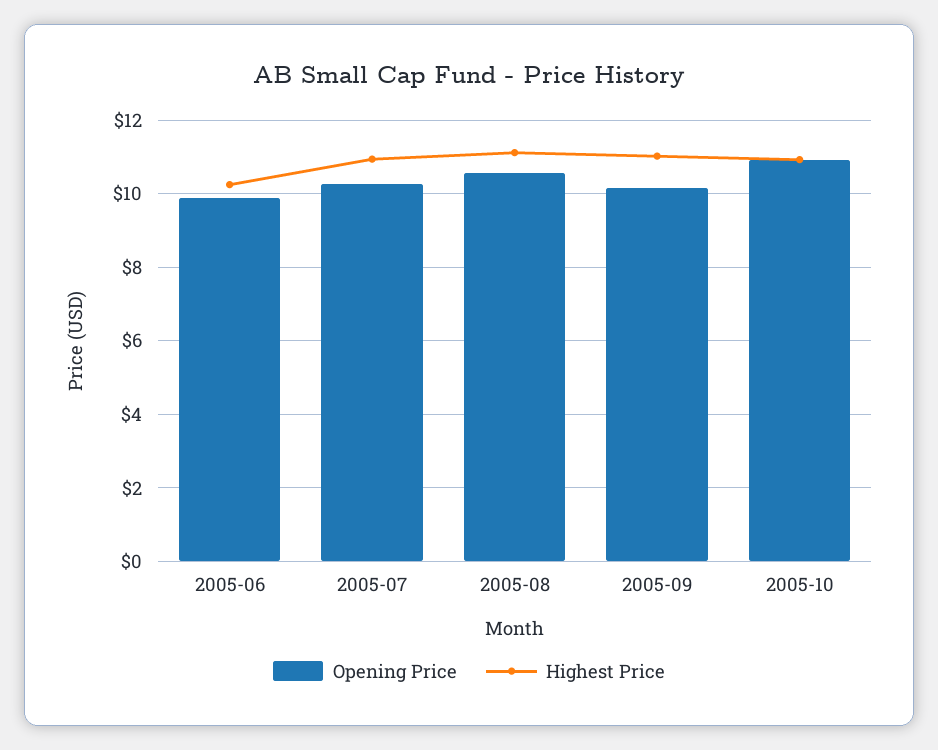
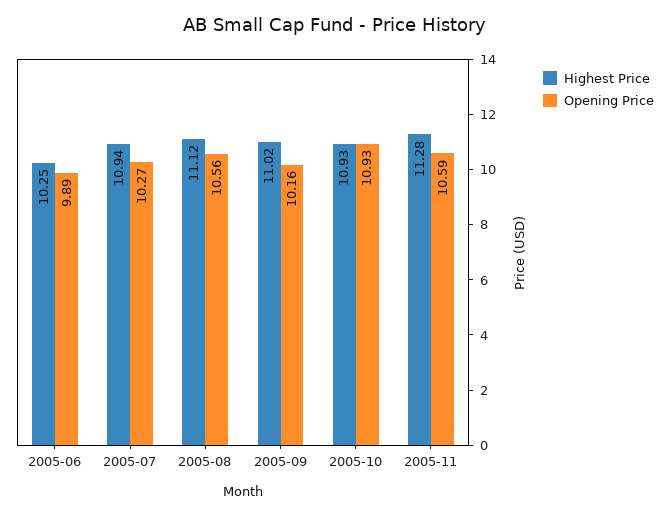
Highest Price, 2005-11: none -> 11.28
Opening Price, 2005-11: none -> 10.59

